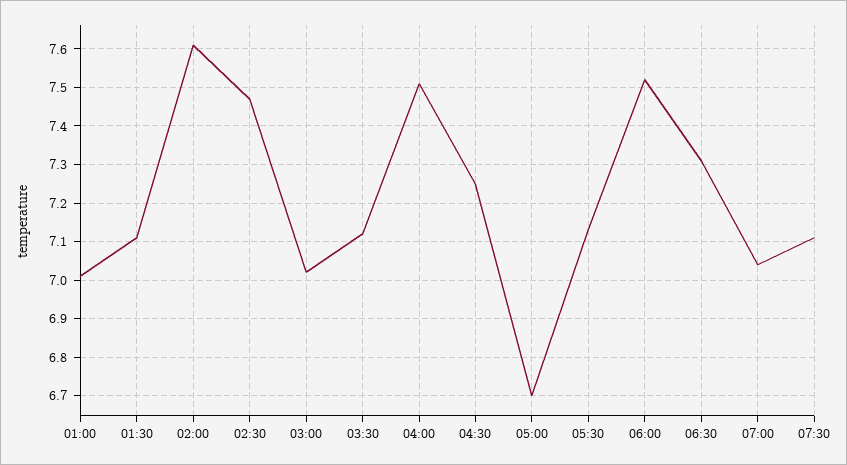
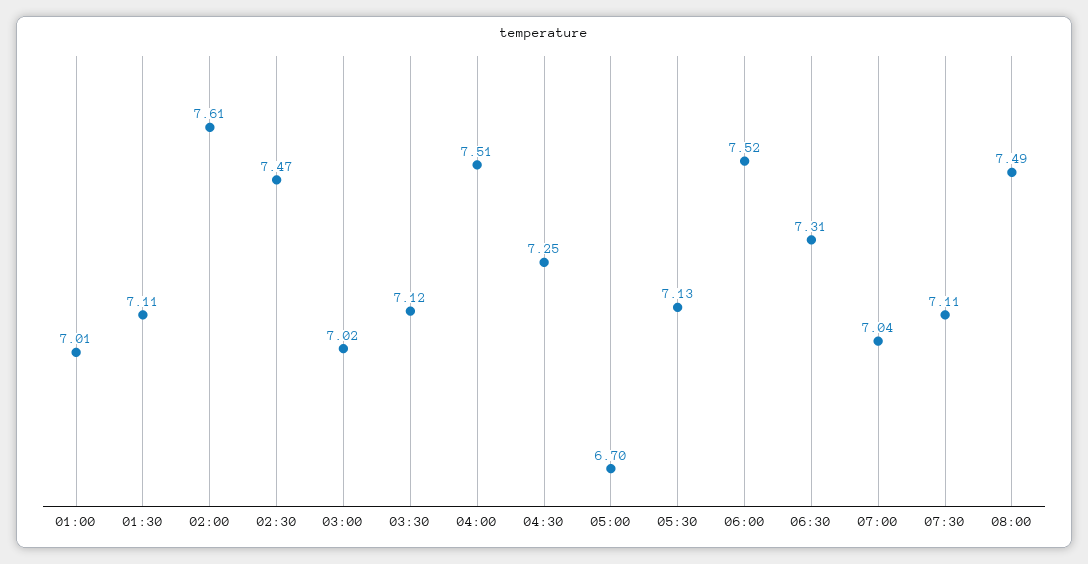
08:00: none -> 7.49

